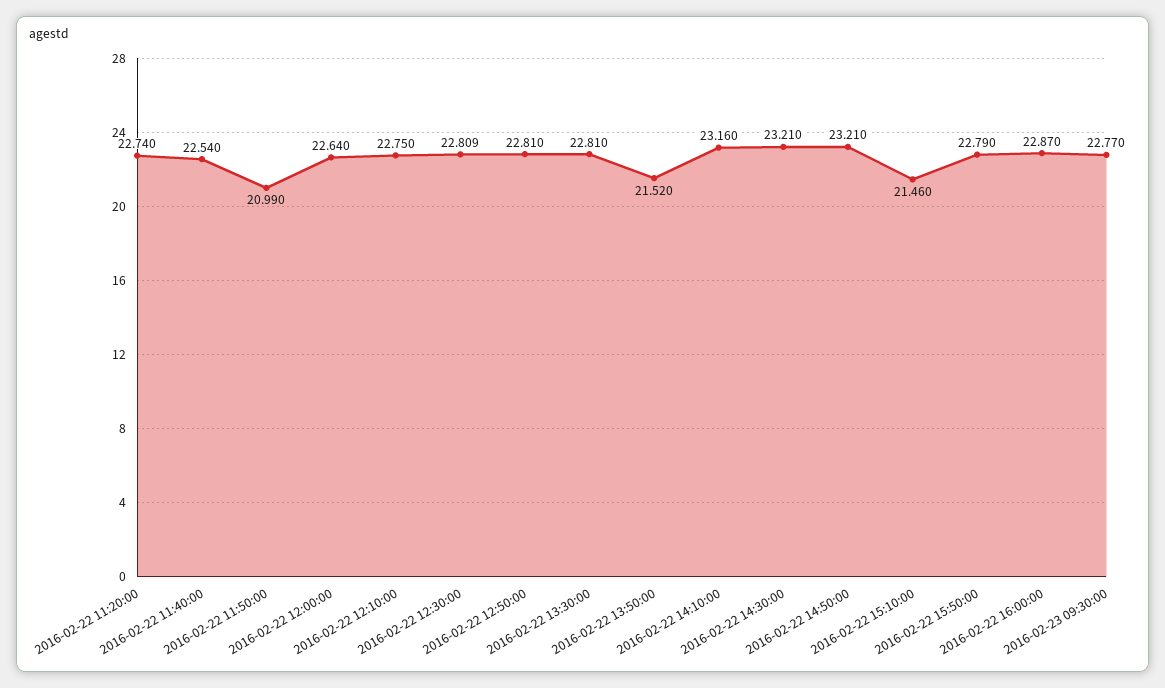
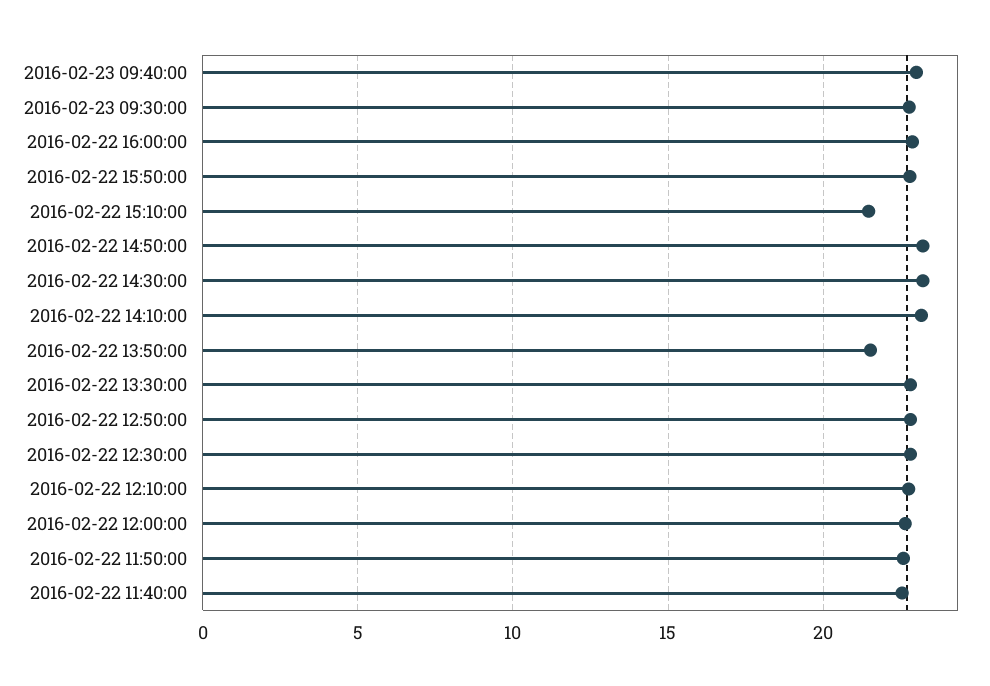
2016-02-22 11:20:00: 22.74 -> none
2016-02-22 11:50:00: 20.99 -> 22.5
2016-02-23 09:40:00: none -> 23

